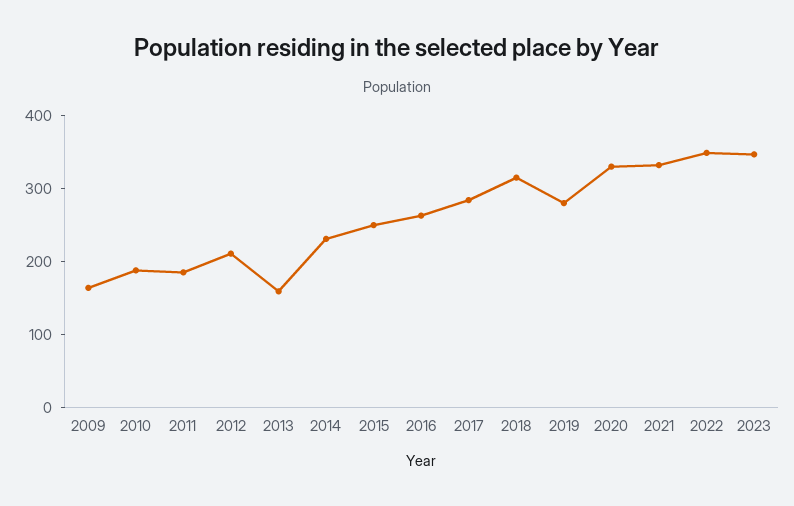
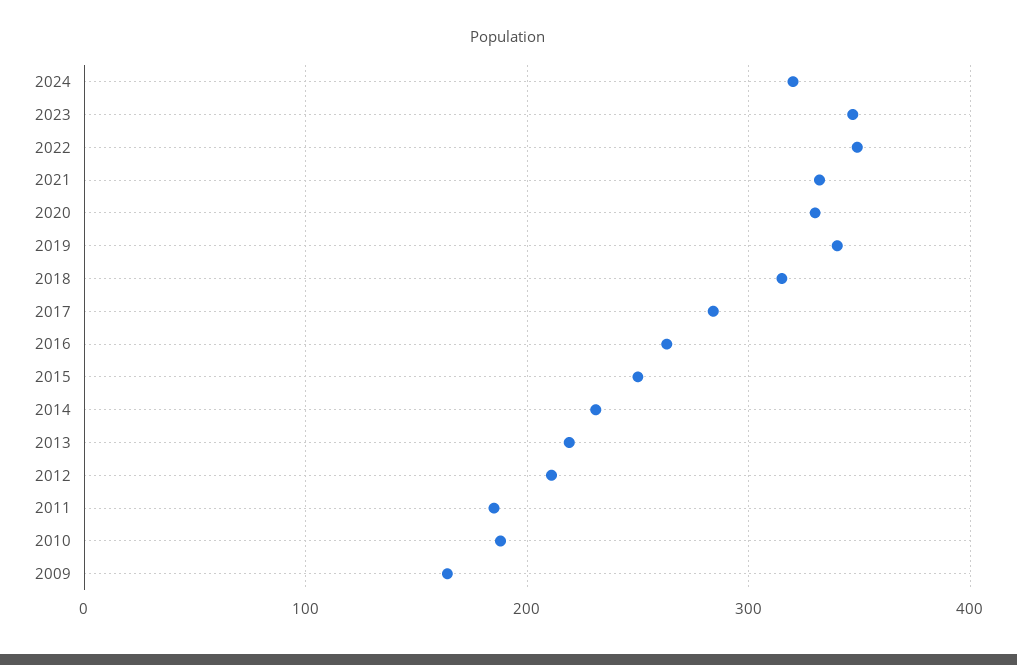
2013: 160 -> 220
2019: 280 -> 340
2024: none -> 320

